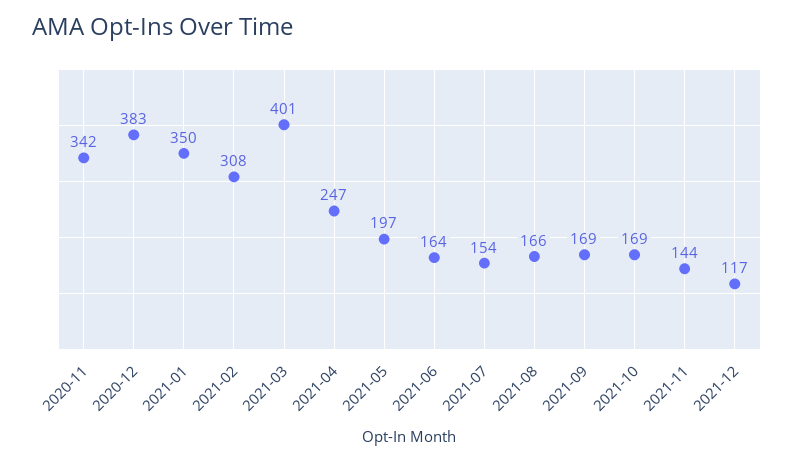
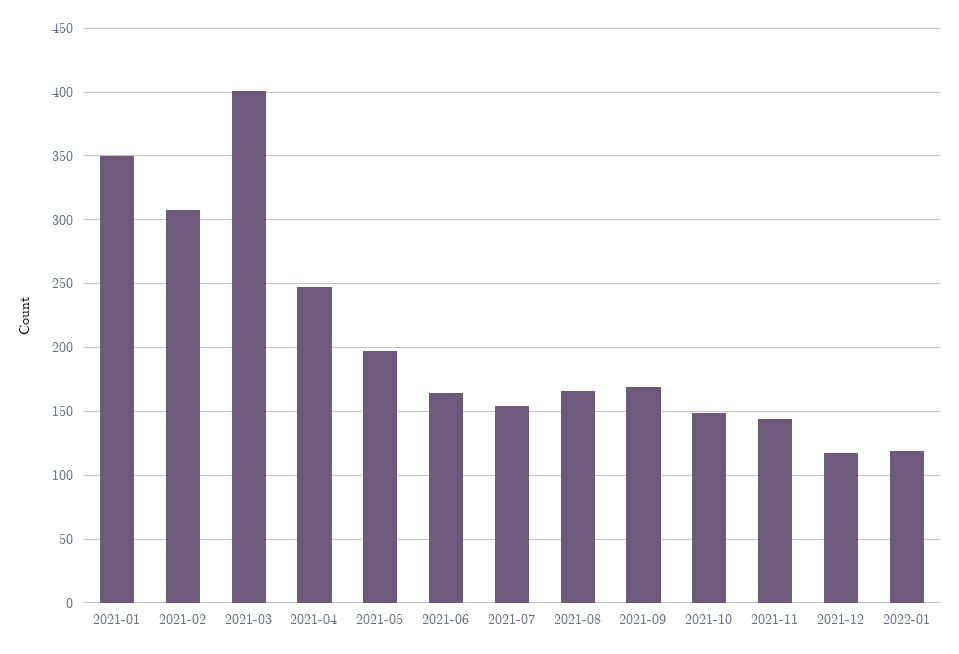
2020-11: 342 -> none
2020-12: 383 -> none
2021-10: 169 -> 150
2022-01: none -> 120

